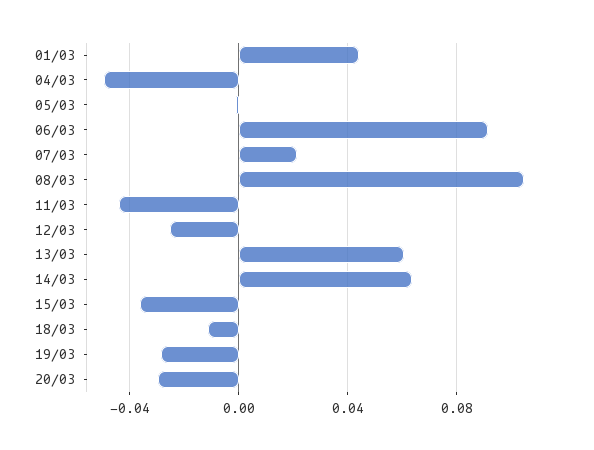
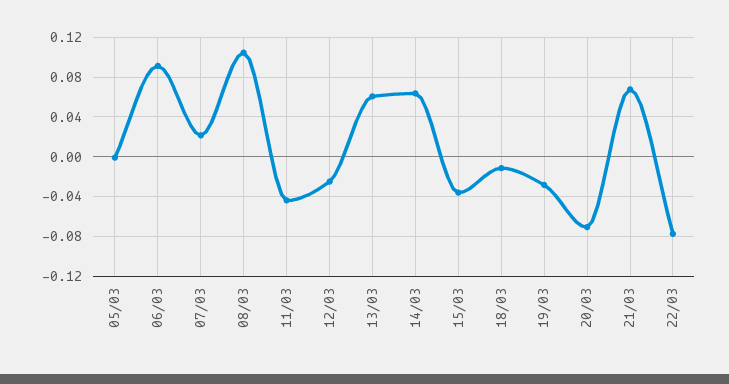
01/03: 0.045 -> none
04/03: -0.05 -> none
20/03: -0.03 -> -0.07
21/03: none -> 0.07
22/03: none -> -0.08

